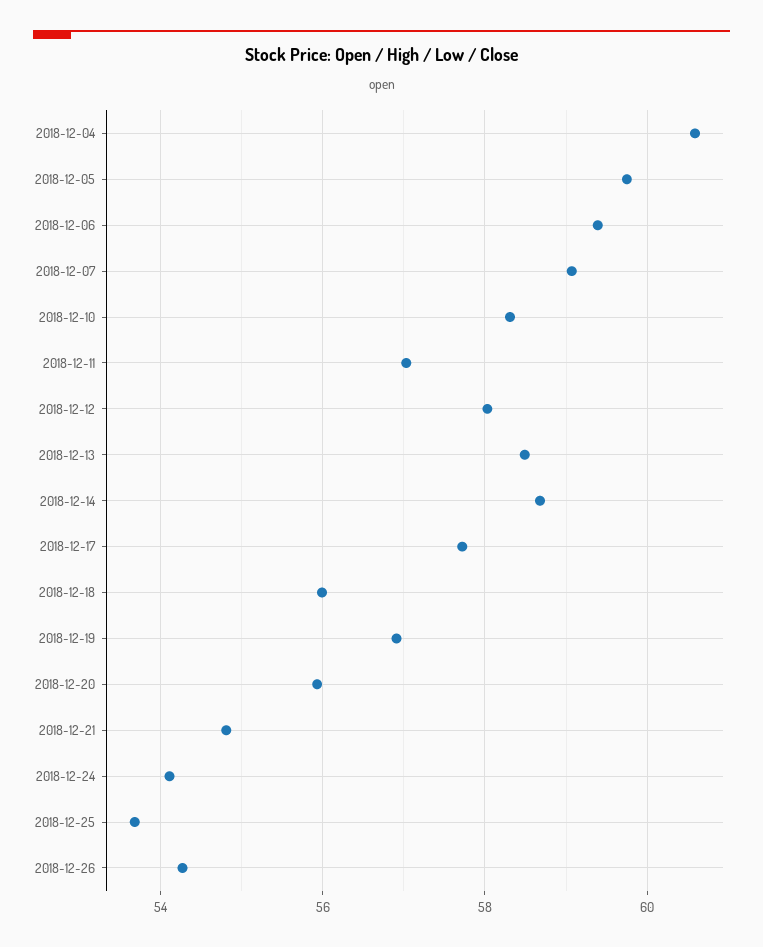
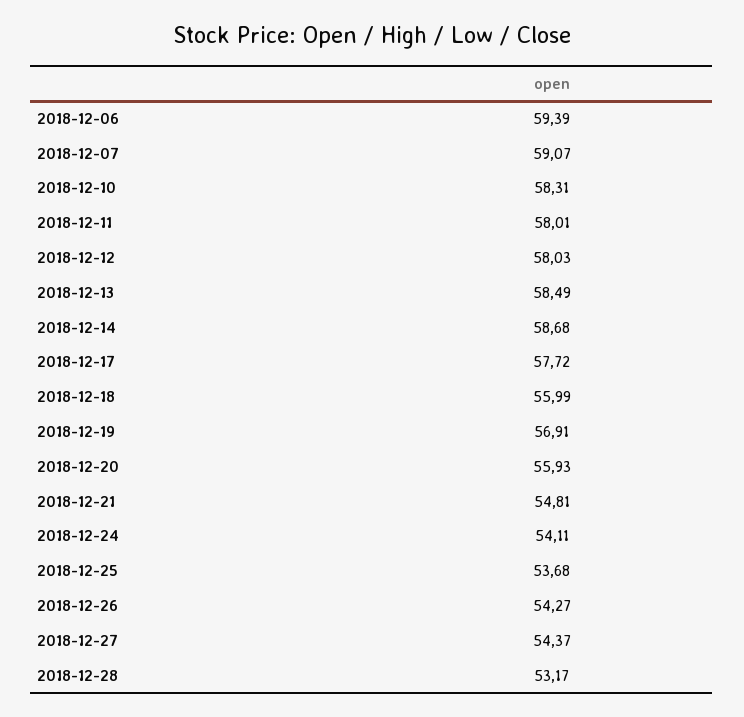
2018-12-04: 60.6 -> none
2018-12-05: 59.8 -> none
2018-12-11: 57 -> 58.01
2018-12-27: none -> 54.37
2018-12-28: none -> 53.17

